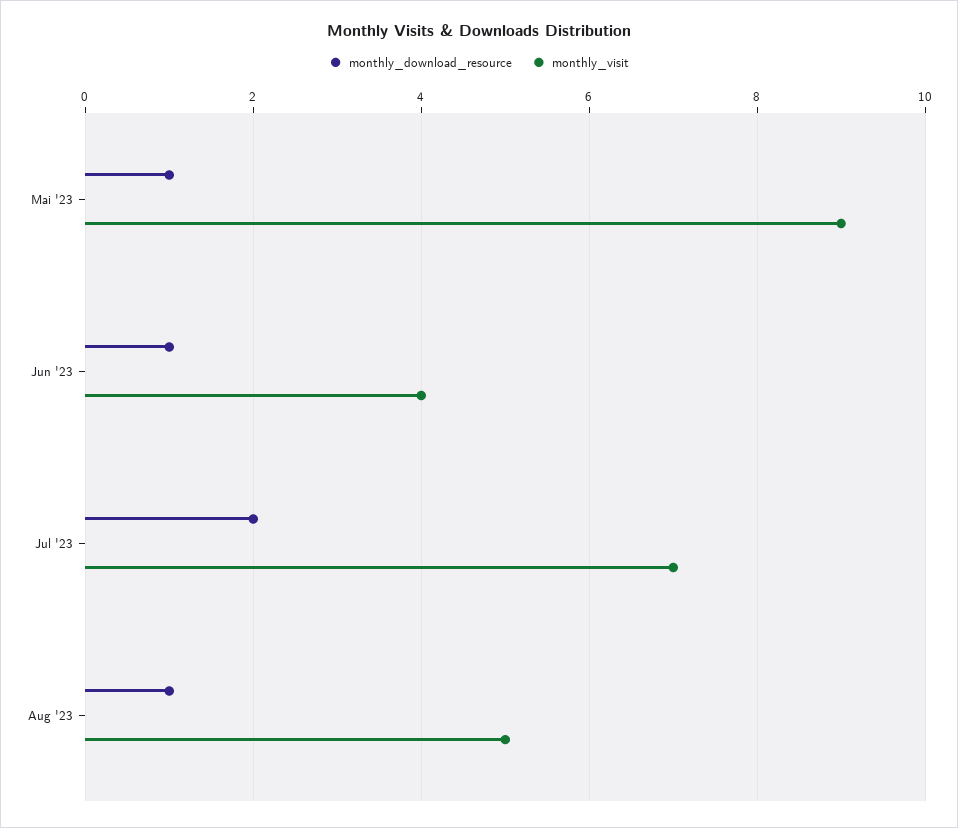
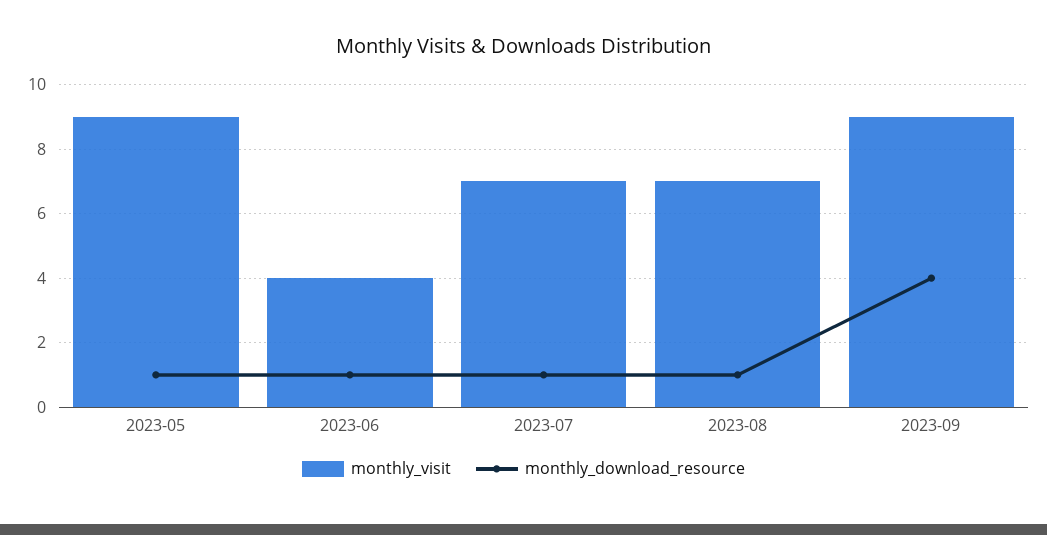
monthly_download_resource, Jul '23: 2 -> 1
monthly_visit, Aug '23: 5 -> 7
monthly_visit, 2023-09: none -> 9
monthly_download_resource, 2023-09: none -> 4

